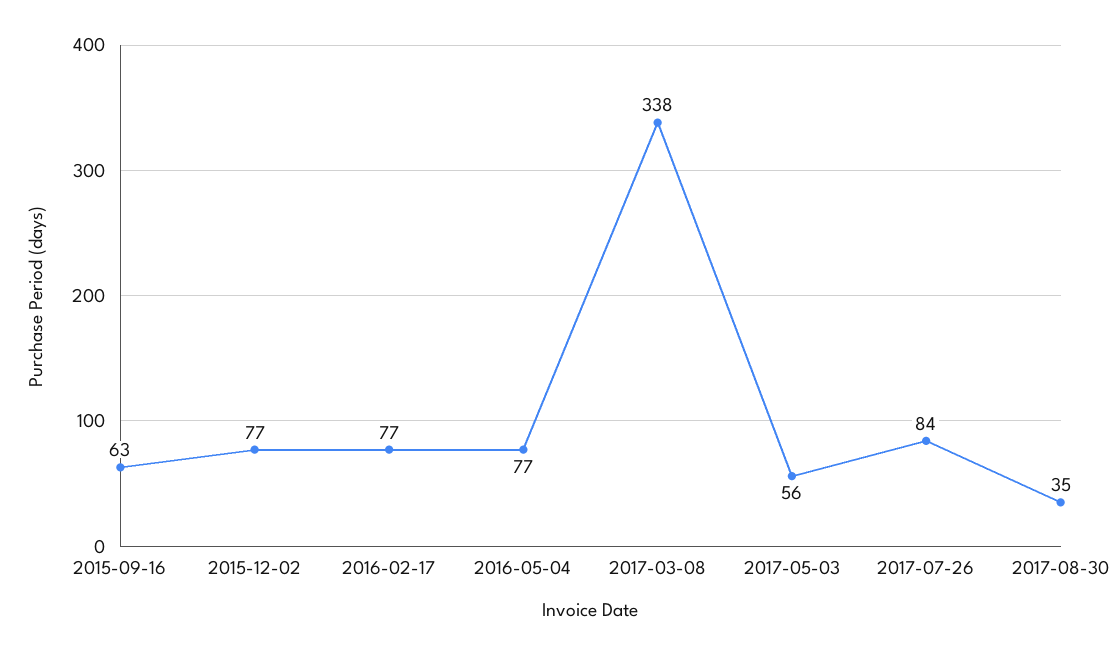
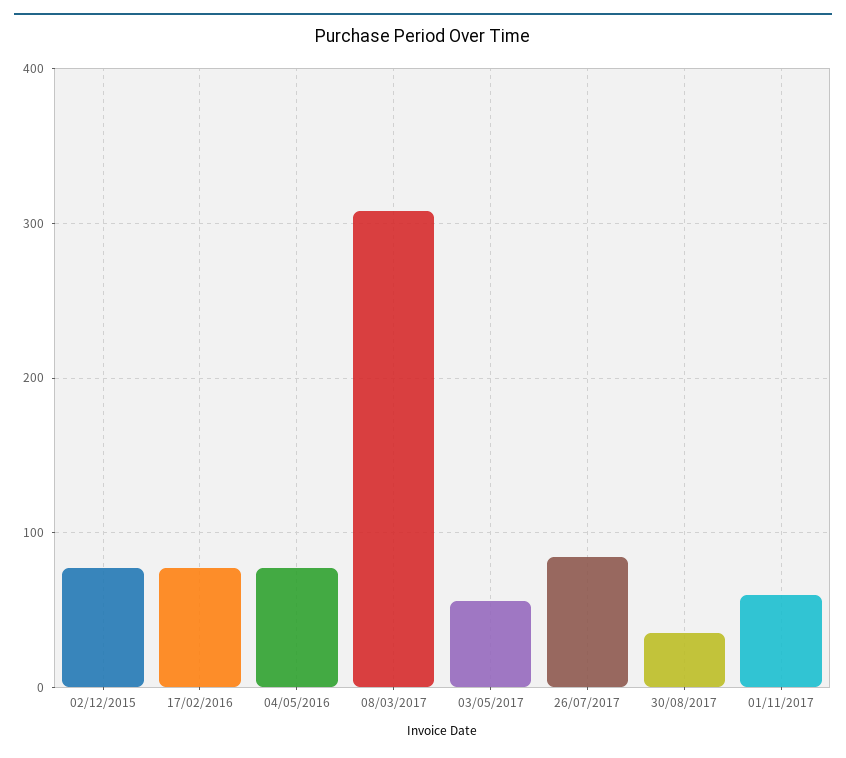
2015-09-16: 63 -> none
2017-03-08: 338 -> 310
01/11/2017: none -> 60

